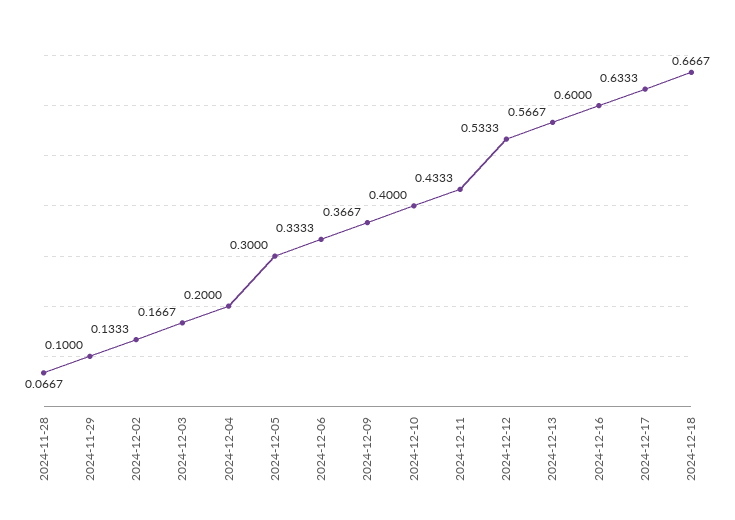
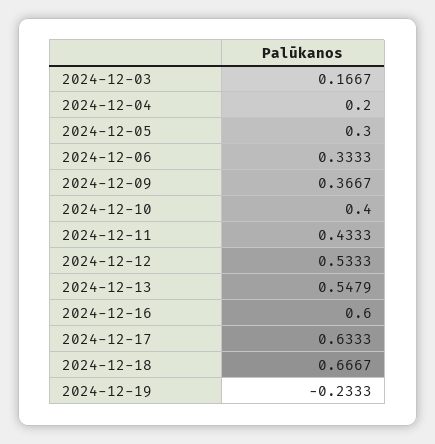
2024-11-28: 0.0667 -> none
2024-11-29: 0.1 -> none
2024-12-02: 0.1333 -> none
2024-12-13: 0.5667 -> 0.5479
2024-12-19: none -> -0.2333

